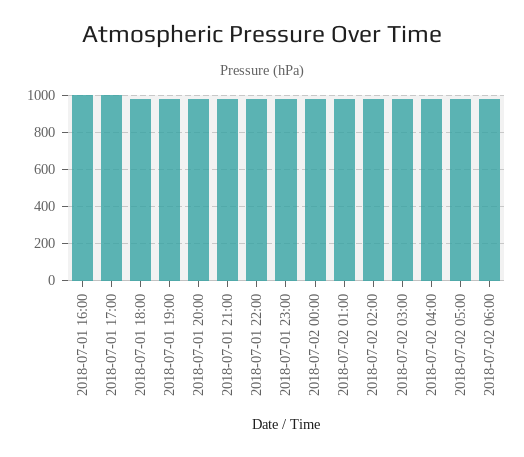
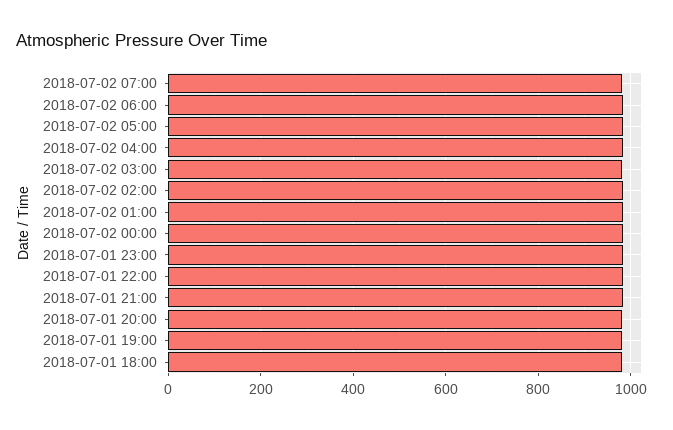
2018-07-01 16:00: 1000 -> none
2018-07-01 17:00: 1000 -> none
2018-07-02 07:00: none -> 980

